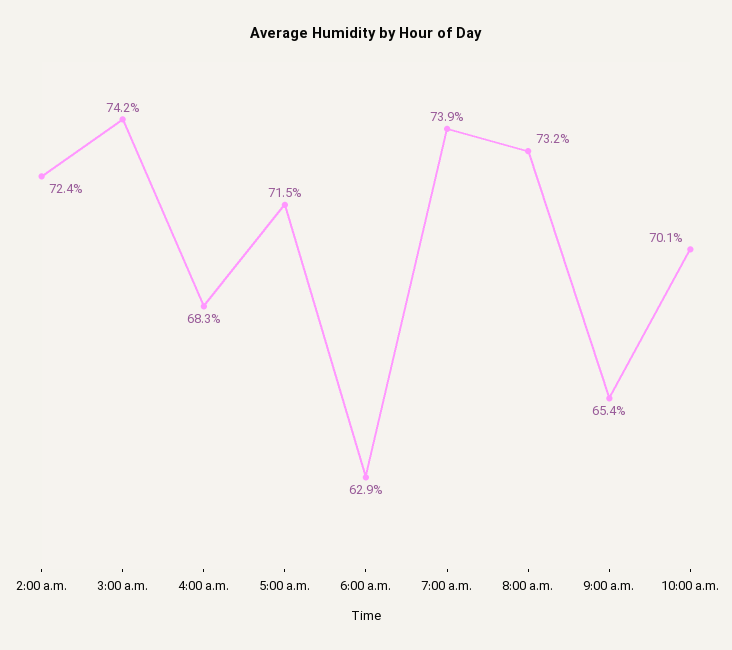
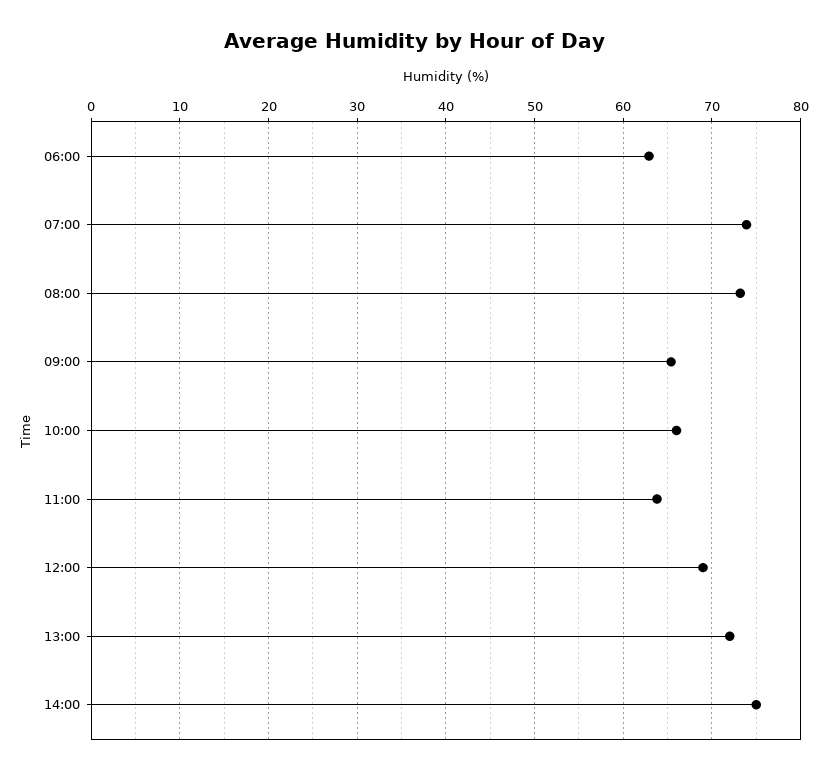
2:00 a.m.: 72.4 -> none
3:00 a.m.: 74.2 -> none
4:00 a.m.: 68.3 -> none
5:00 a.m.: 71.5 -> none
10:00 a.m.: 70.1 -> 66
11:00: none -> 64
12:00: none -> 69
13:00: none -> 72
14:00: none -> 75

